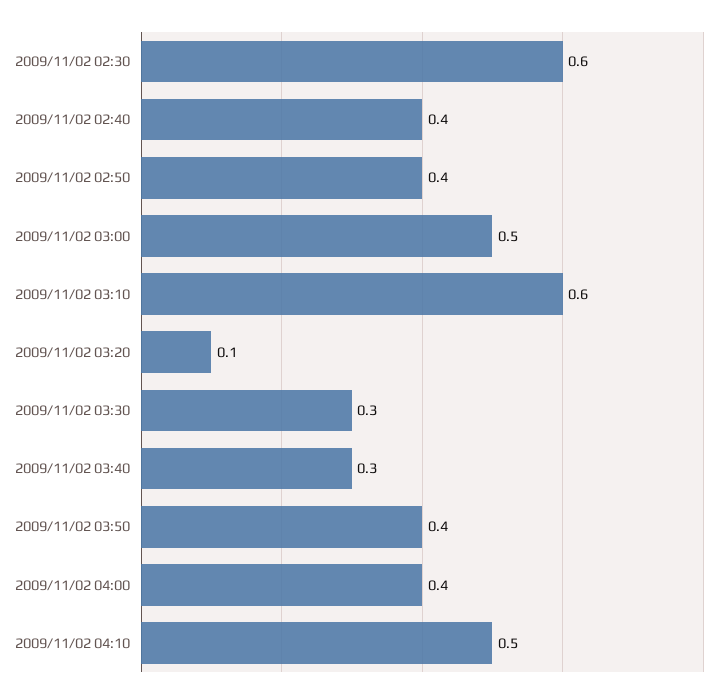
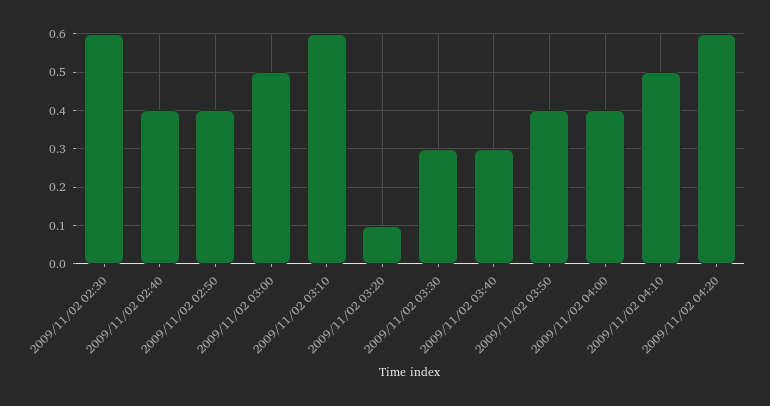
2009/11/02 04:20: none -> 0.6

